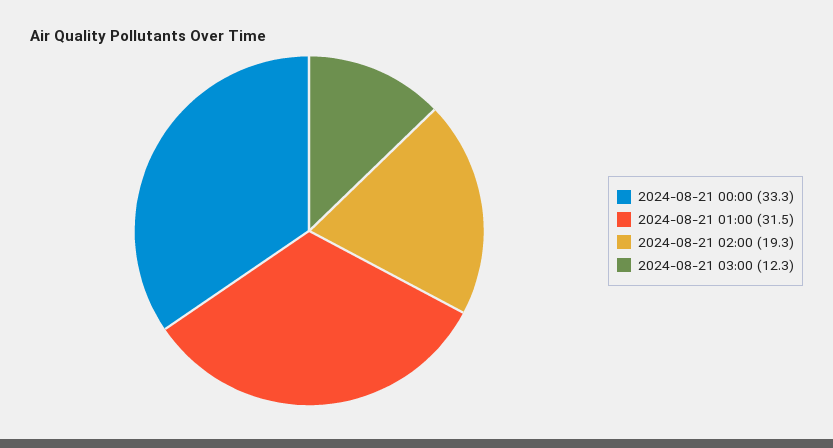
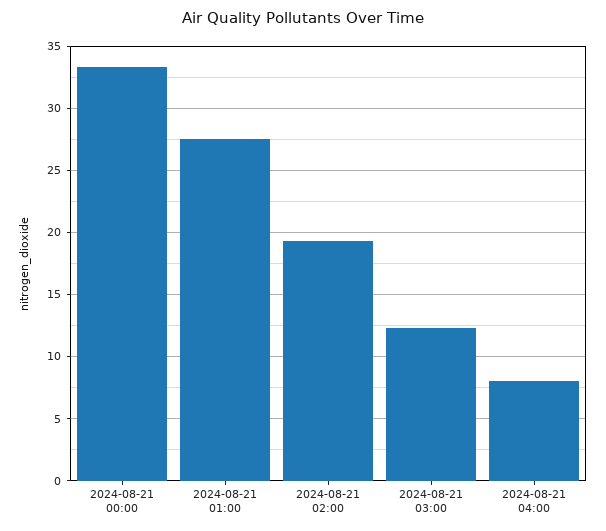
2024-08-21 01:00: 31.5 -> 27.5
2024-08-21 04:00: none -> 8

